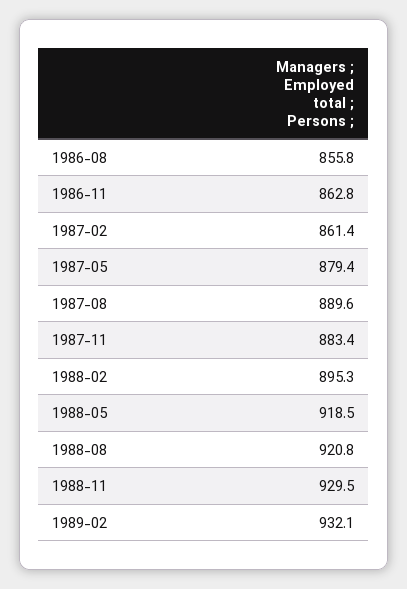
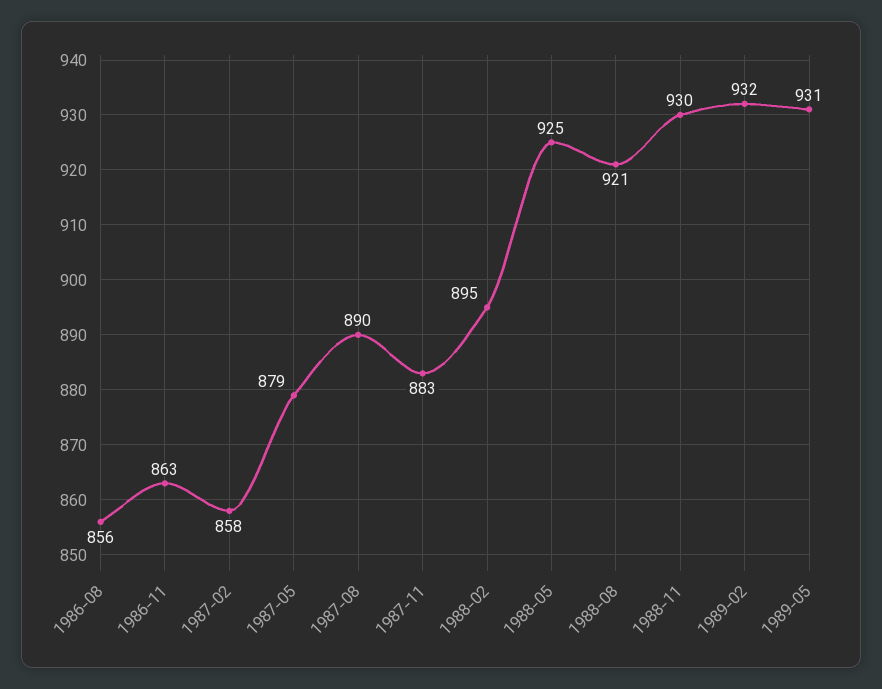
1987-02: 861.4 -> 858
1988-05: 918.5 -> 925
1989-05: none -> 931

